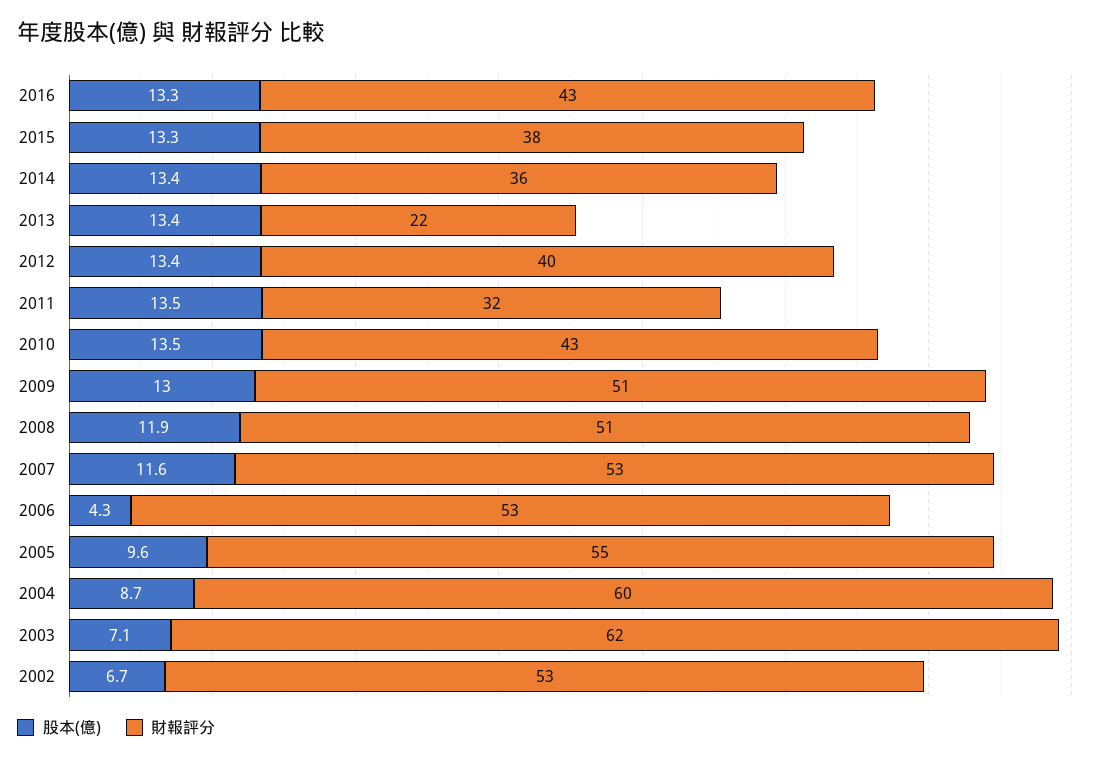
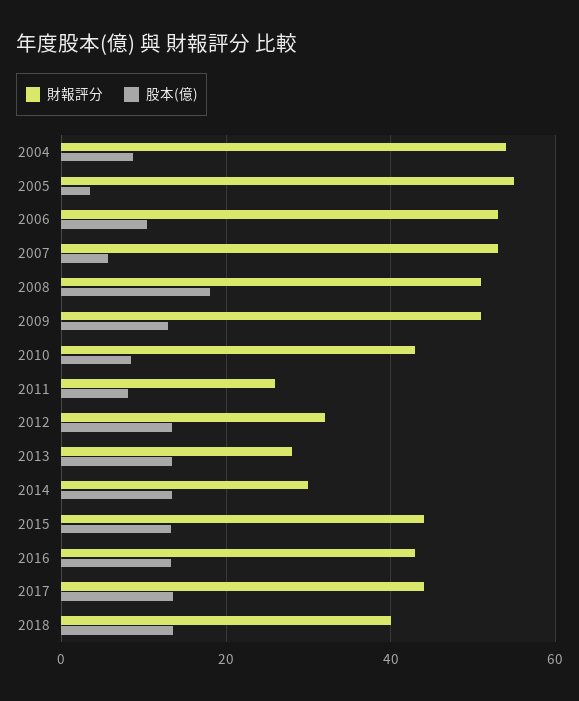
財報評分, 2015: 38 -> 44
財報評分, 2014: 36 -> 30
財報評分, 2013: 22 -> 28
財報評分, 2012: 40 -> 32
股本(億), 2011: 13.5 -> 8
財報評分, 2011: 32 -> 26
股本(億), 2010: 13.5 -> 8
股本(億), 2008: 11.9 -> 18
股本(億), 2007: 11.6 -> 6
股本(億), 2006: 4.3 -> 10
股本(億), 2005: 9.6 -> 4
財報評分, 2004: 60 -> 54
股本(億), 2003: 7.1 -> none
財報評分, 2003: 62 -> none
股本(億), 2002: 6.7 -> none
財報評分, 2002: 53 -> none
財報評分, 2017: none -> 44
股本(億), 2017: none -> 14
財報評分, 2018: none -> 40
股本(億), 2018: none -> 14

